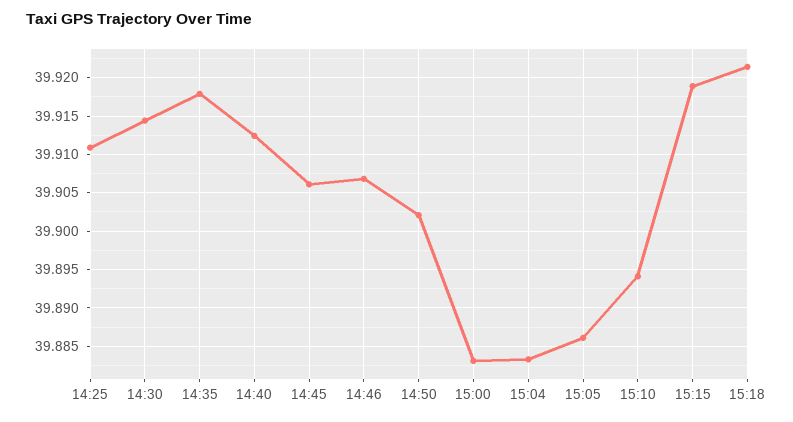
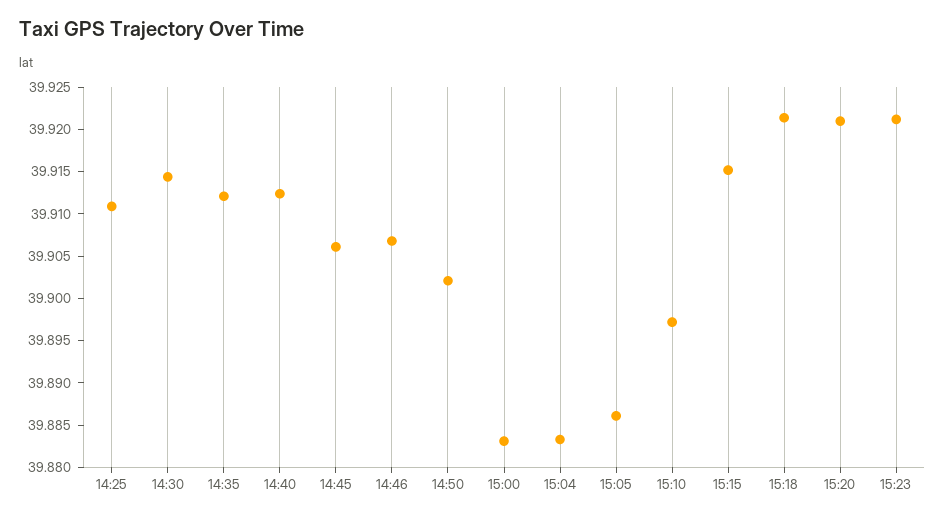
14:35: 39.918 -> 39.912
15:10: 39.894 -> 39.897
15:15: 39.919 -> 39.915
15:20: none -> 39.921
15:23: none -> 39.921

